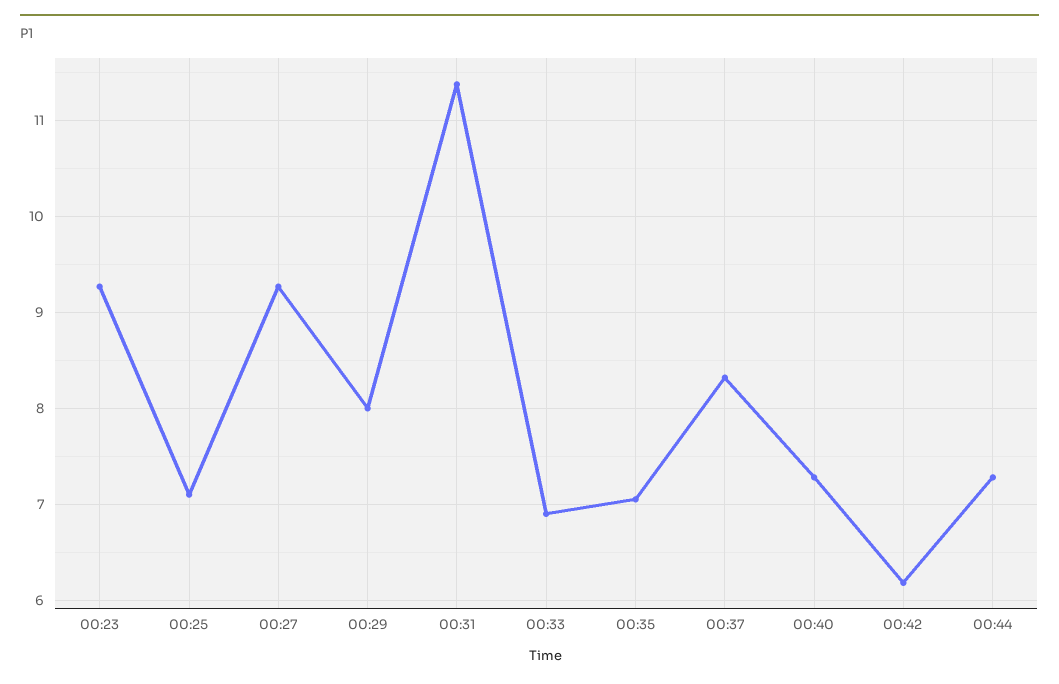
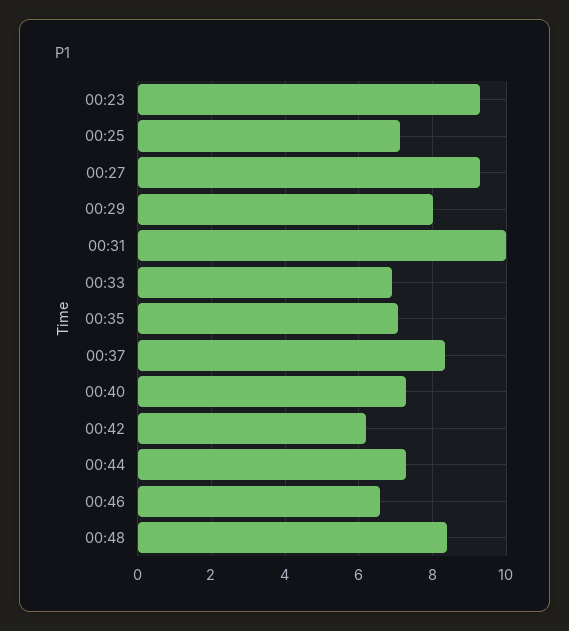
00:31: 11.4 -> 10
00:46: none -> 6.6
00:48: none -> 8.4

